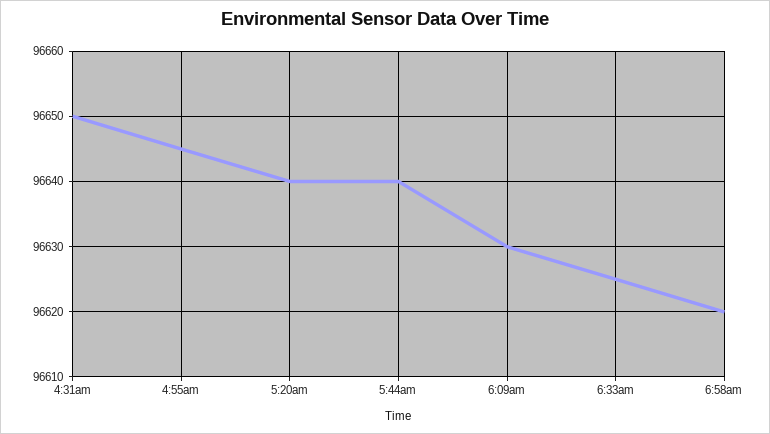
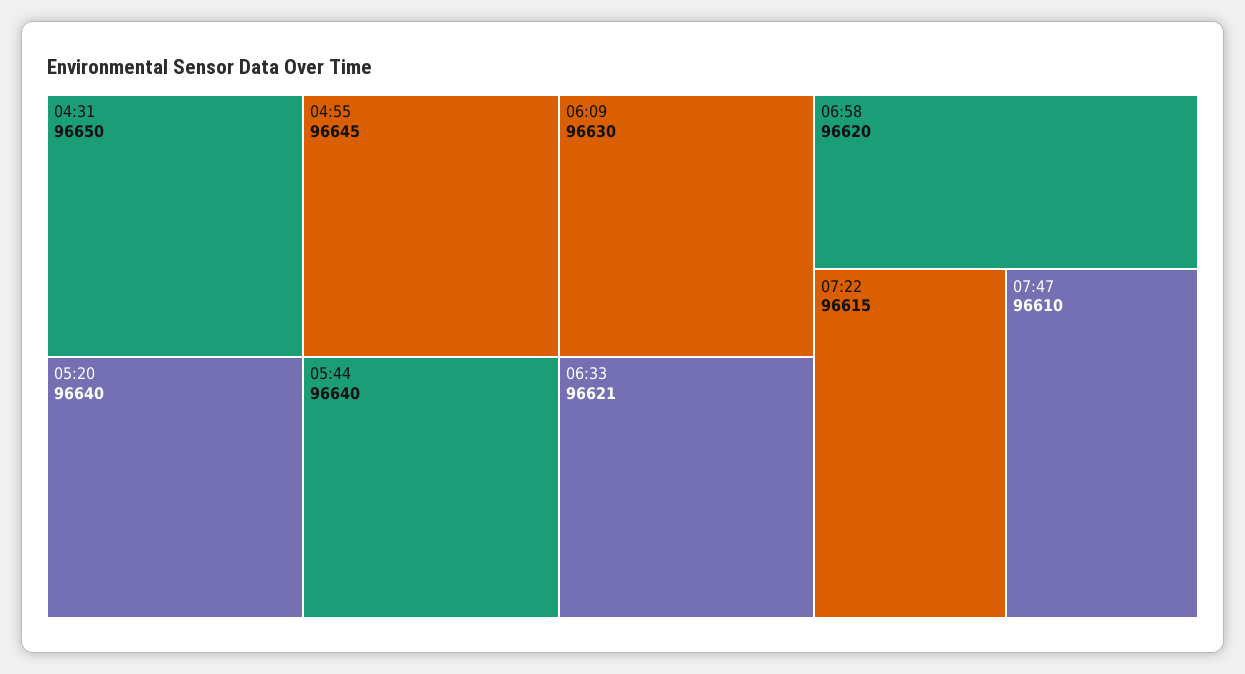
6:33am: 96625 -> 96621
07:22: none -> 96615
07:47: none -> 96610

